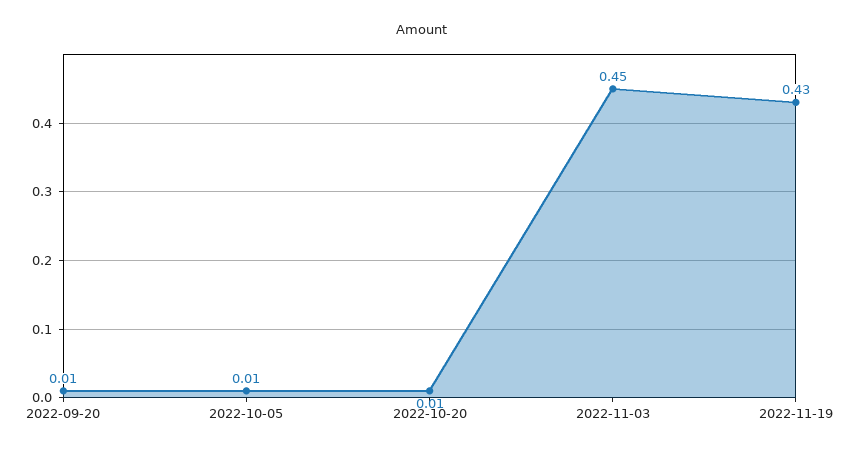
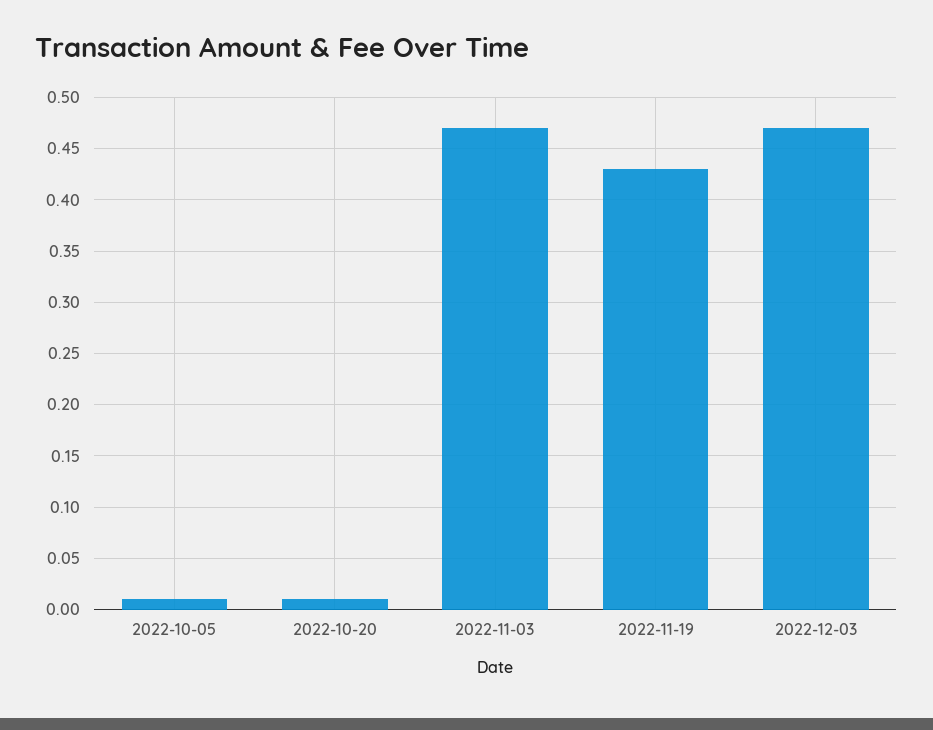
2022-09-20: 0.01 -> none
2022-11-03: 0.45 -> 0.47
2022-12-03: none -> 0.47

